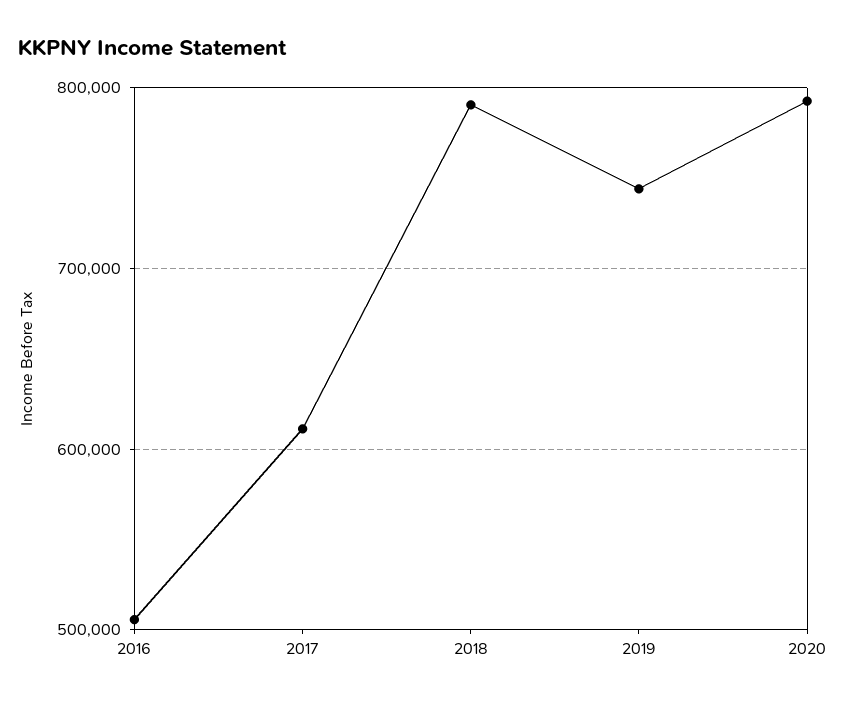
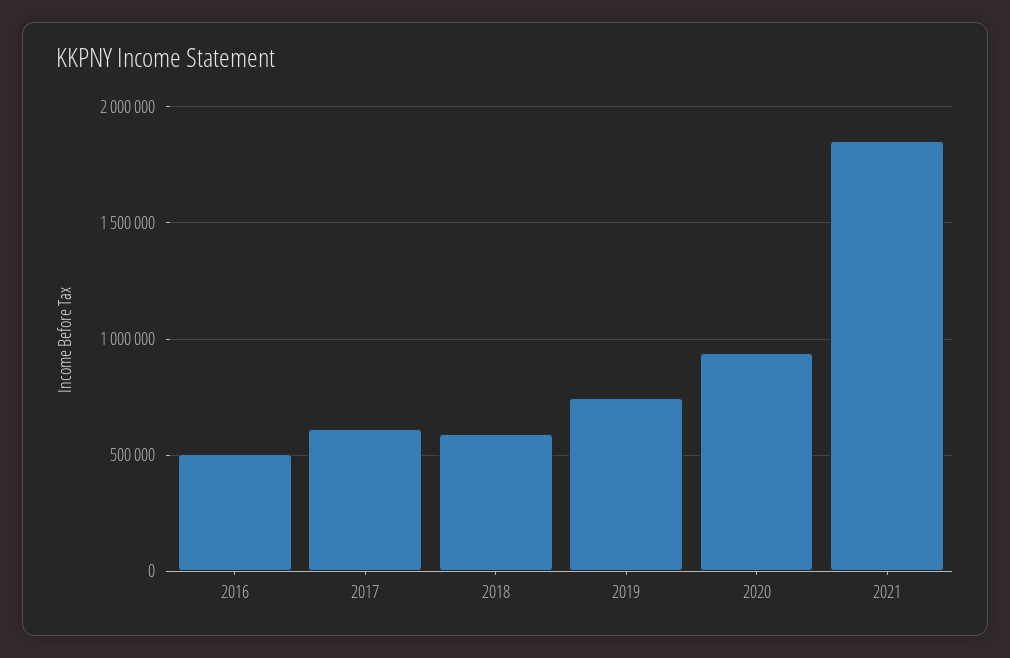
2018: 790000 -> 600000
2020: 790000 -> 950000
2021: none -> 1850000

